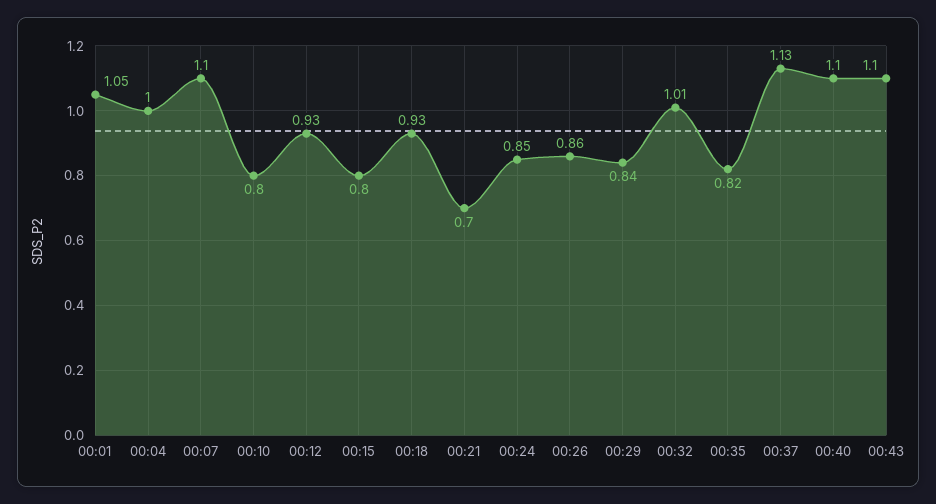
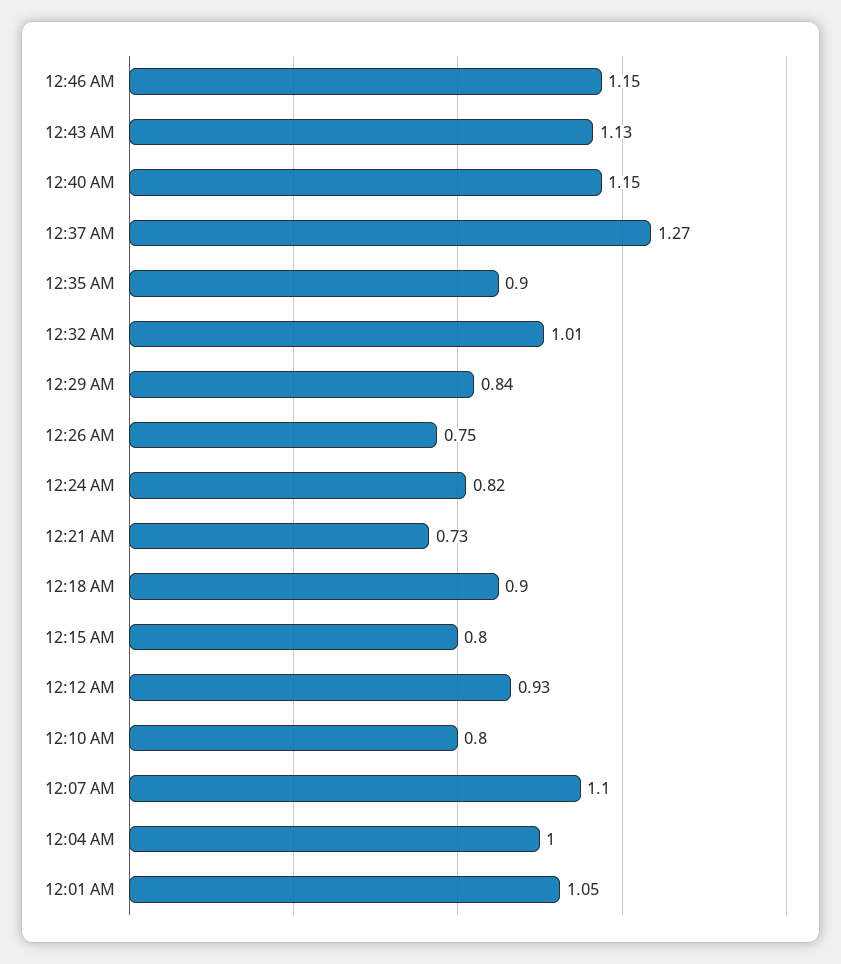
00:18: 0.93 -> 0.9
00:21: 0.7 -> 0.73
00:24: 0.85 -> 0.82
00:26: 0.86 -> 0.75
00:35: 0.82 -> 0.9
00:37: 1.13 -> 1.27
00:40: 1.1 -> 1.15
00:43: 1.1 -> 1.13
12:46 AM: none -> 1.15

